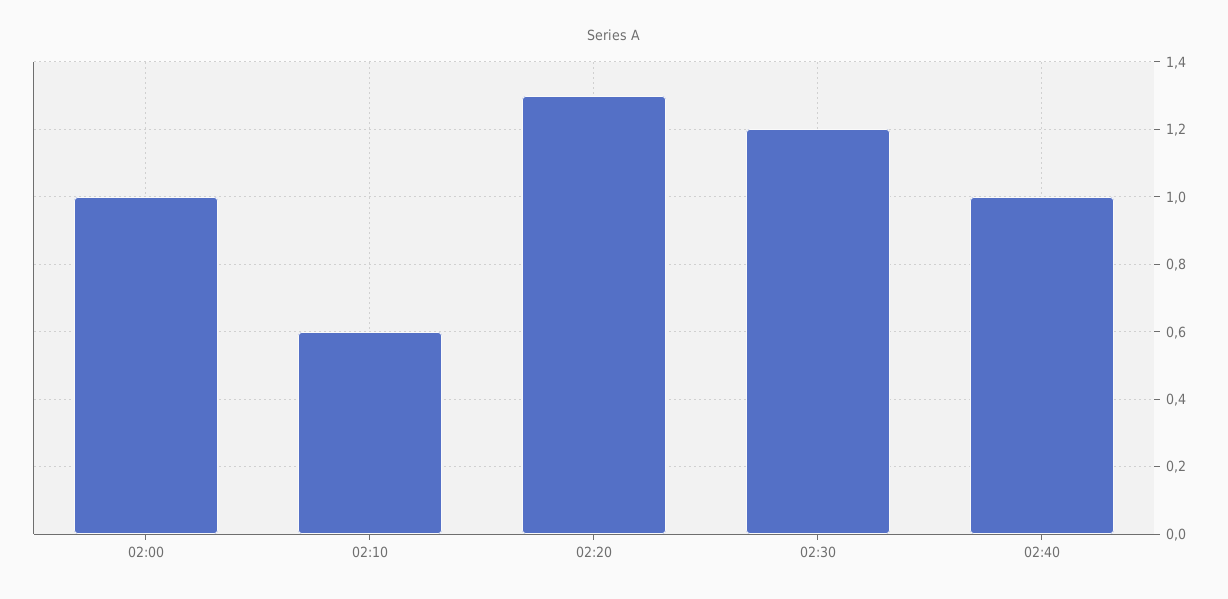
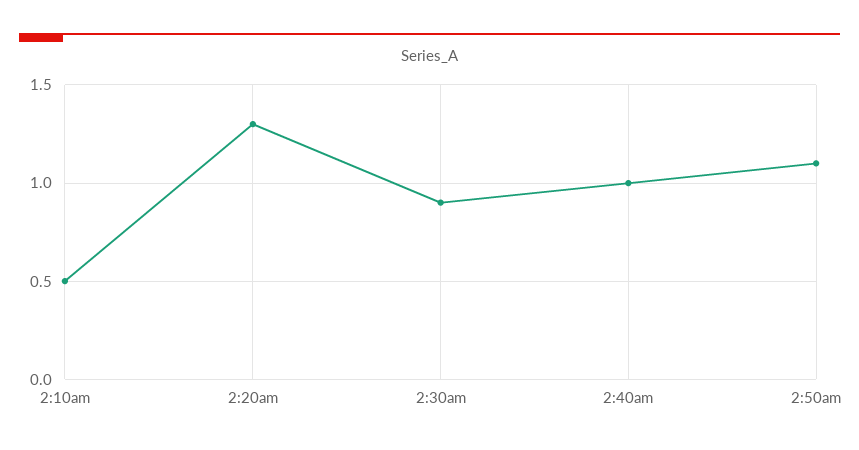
02:00: 1 -> none
02:10: 0.6 -> 0.5
02:30: 1.2 -> 0.9
2:50am: none -> 1.1

